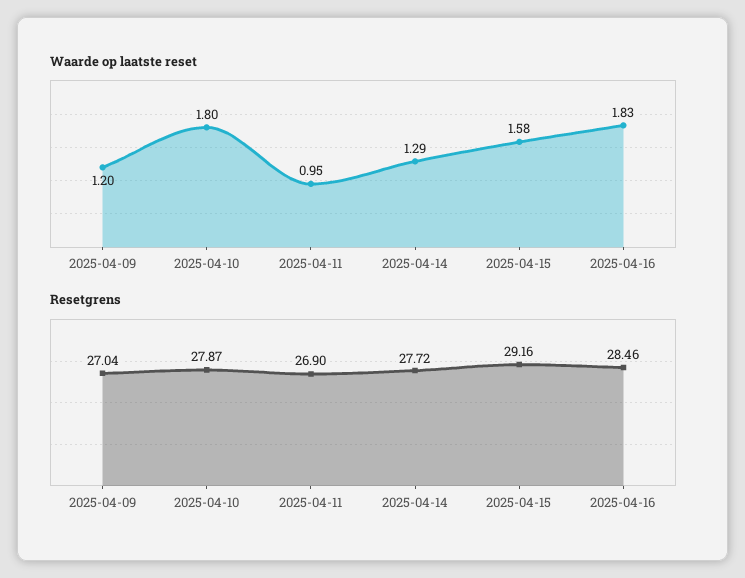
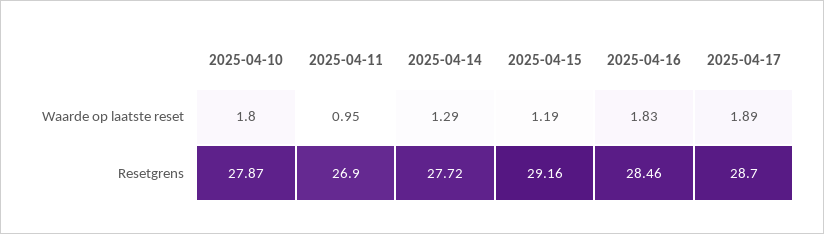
Waarde op laatste reset, 2025-04-09: 1.2 -> none
Waarde op laatste reset, 2025-04-15: 1.58 -> 1.19
Resetgrens, 2025-04-09: 27.04 -> none
Waarde op laatste reset, 2025-04-17: none -> 1.89
Resetgrens, 2025-04-17: none -> 28.7

